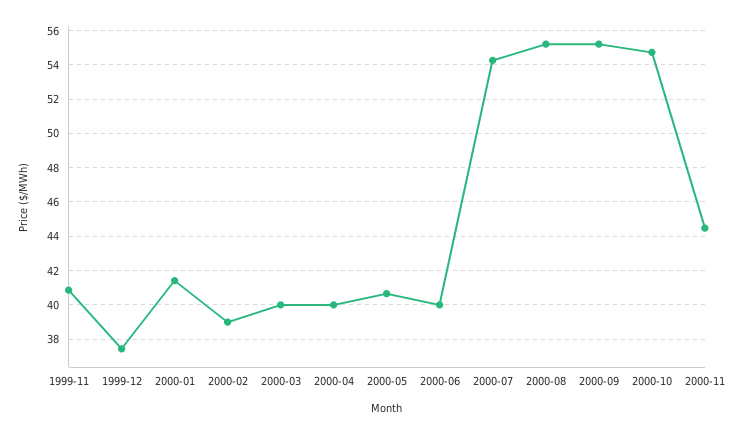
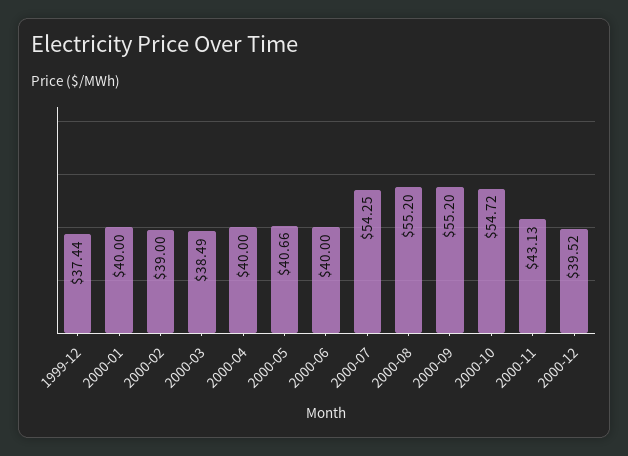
1999-11: 41 -> none
2000-01: 41.5 -> 40
2000-03: 40 -> 38.49
2000-11: 44.5 -> 43.13
2000-12: none -> 39.52

